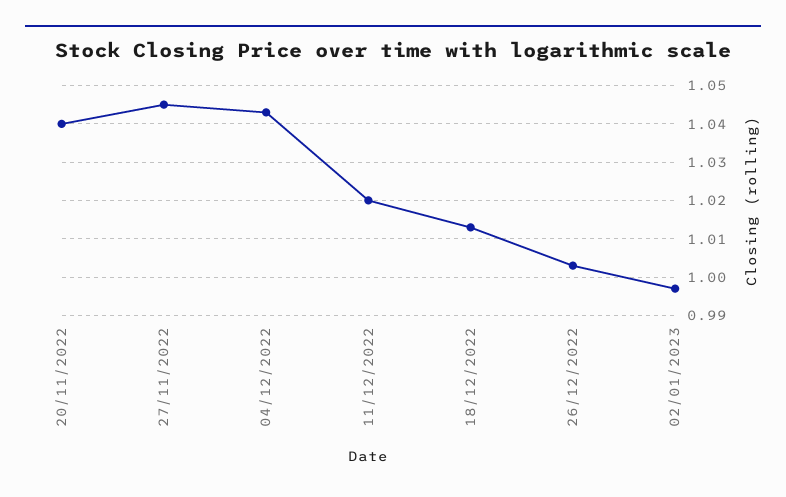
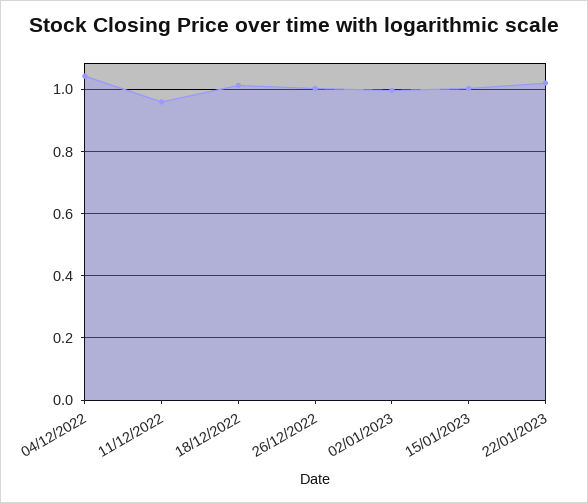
20/11/2022: 1.04 -> none
27/11/2022: 1.045 -> none
11/12/2022: 1.02 -> 0.96
15/01/2023: none -> 1
22/01/2023: none -> 1.02

